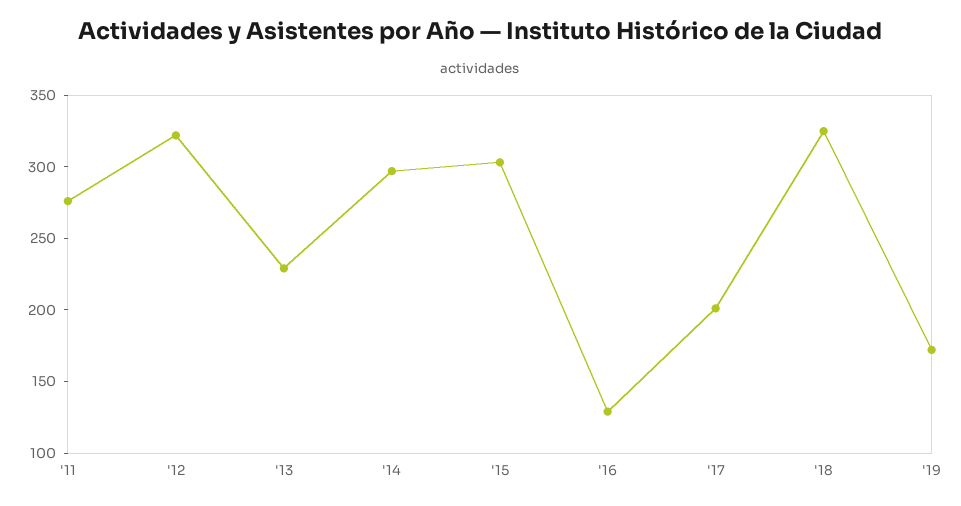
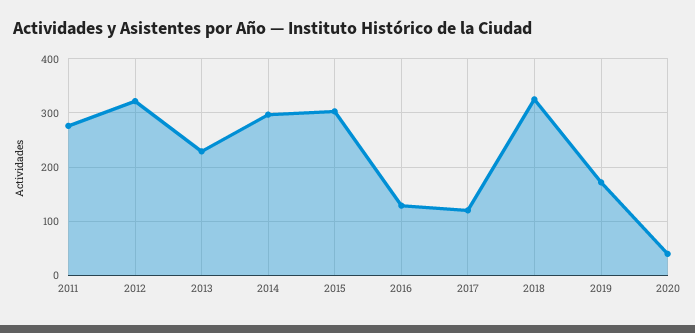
'17: 200 -> 120
2020: none -> 40

